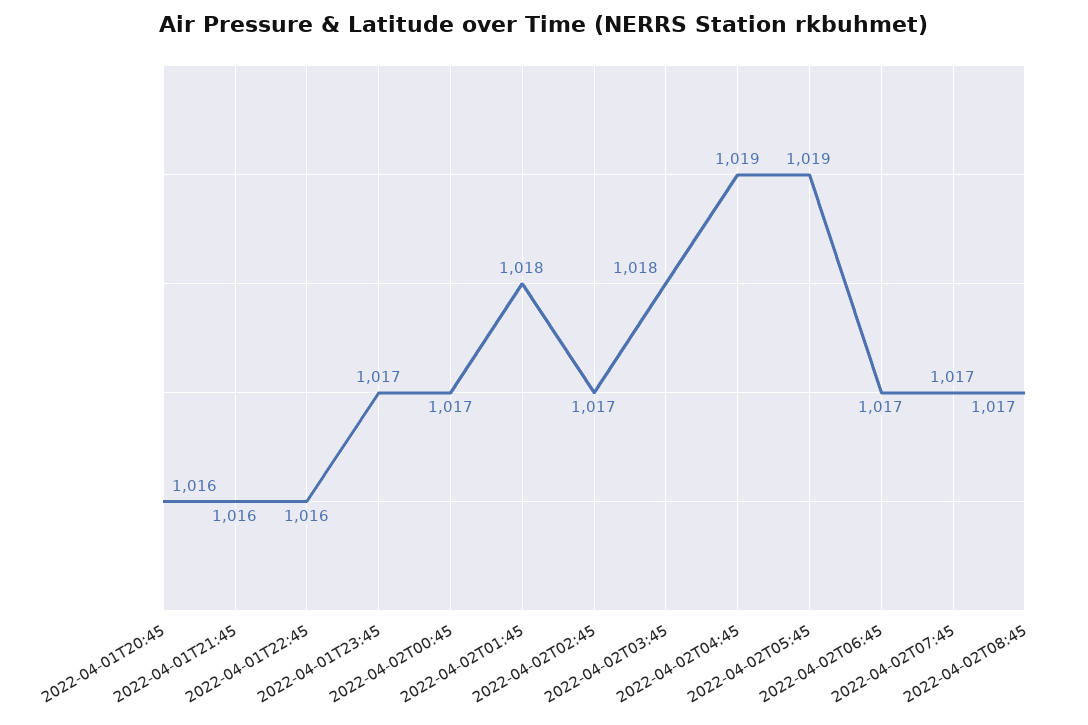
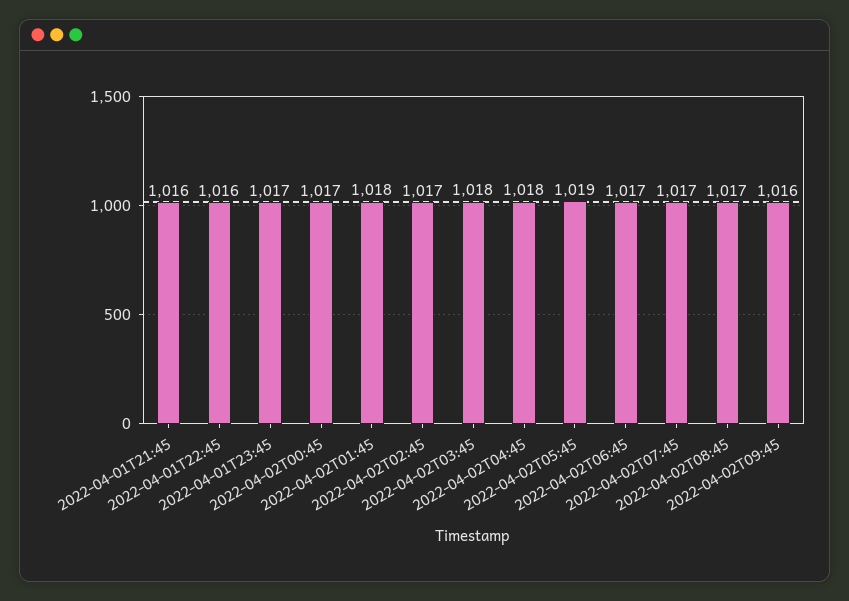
2022-04-01T20:45: 1016 -> none
2022-04-02T04:45: 1019 -> 1018
2022-04-02T09:45: none -> 1016

